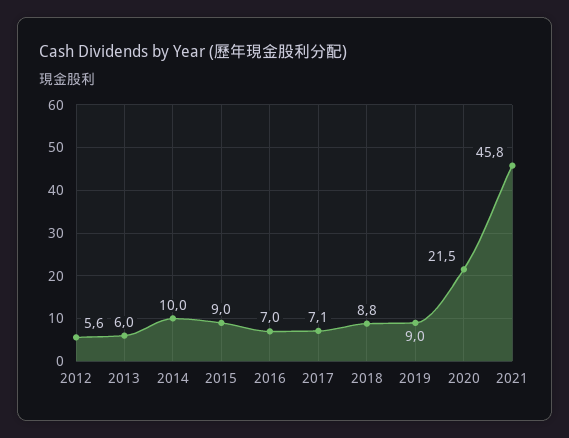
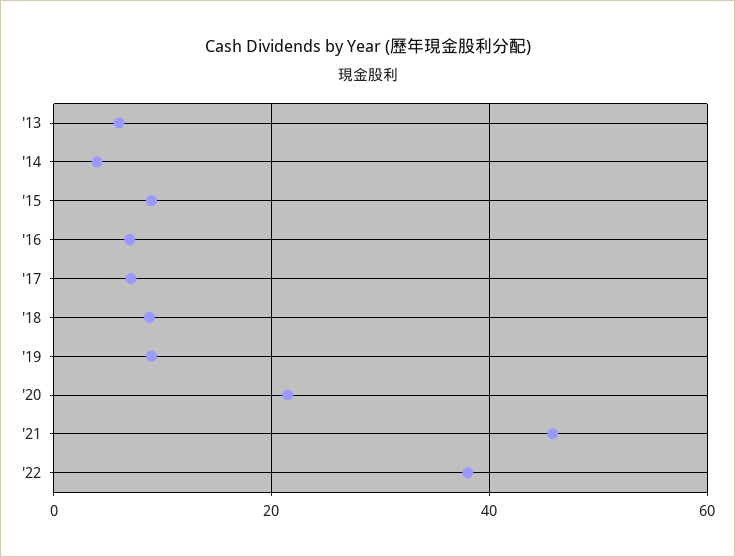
2012: 5.6 -> none
2014: 10 -> 4
'22: none -> 38

